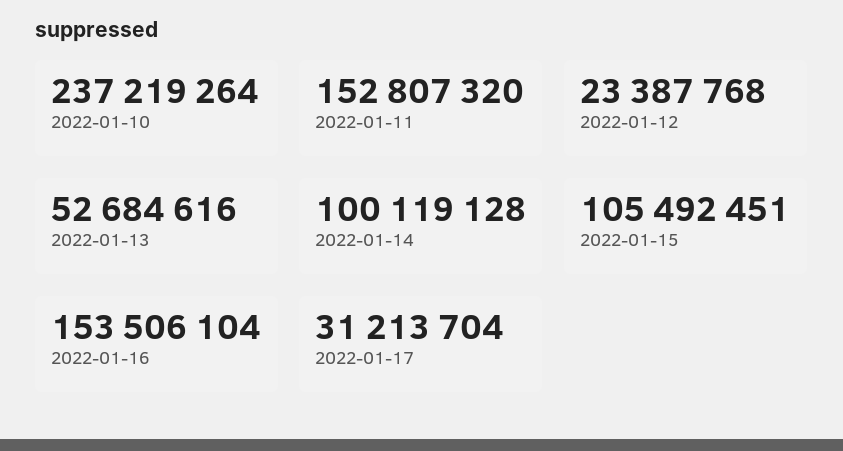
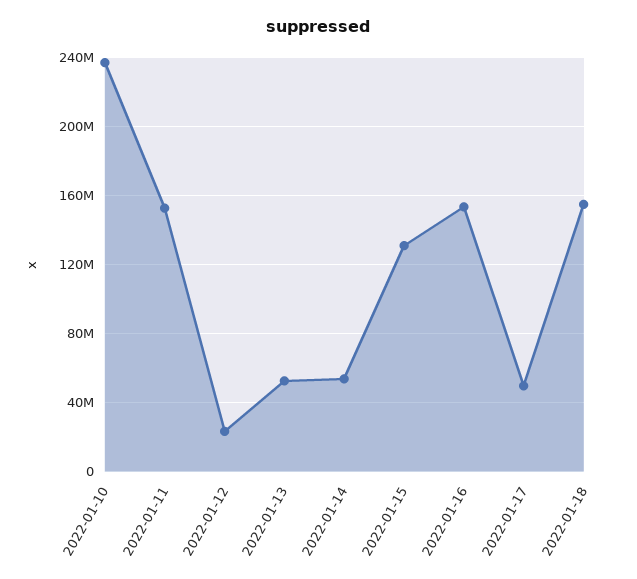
2022-01-14: 100119128 -> 55000000
2022-01-15: 105492451 -> 130000000
2022-01-17: 31213704 -> 50000000
2022-01-18: none -> 155000000

